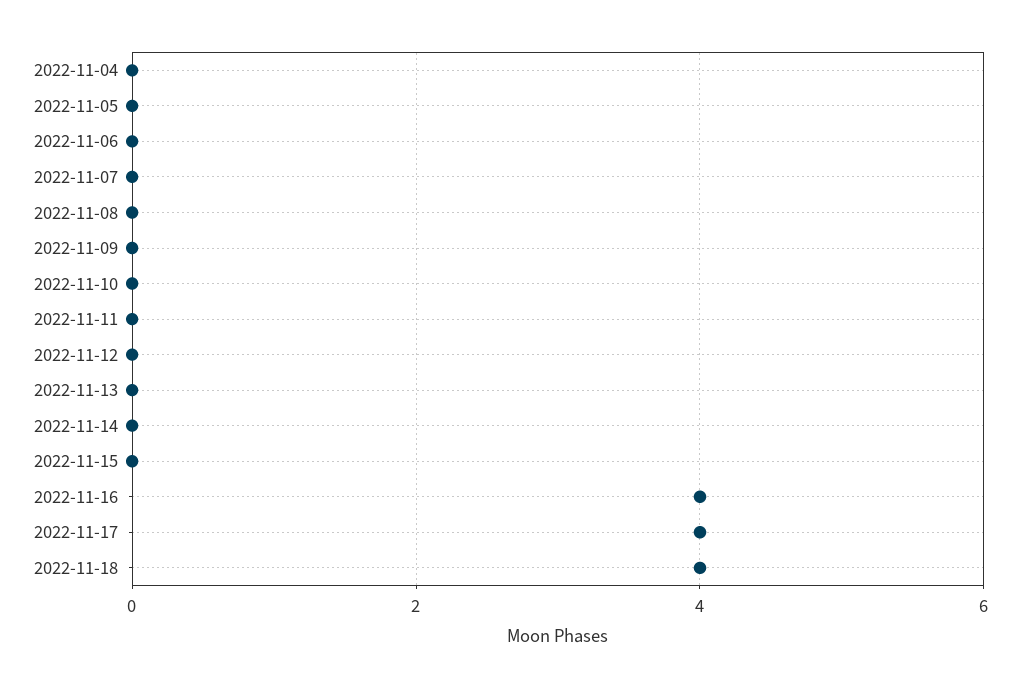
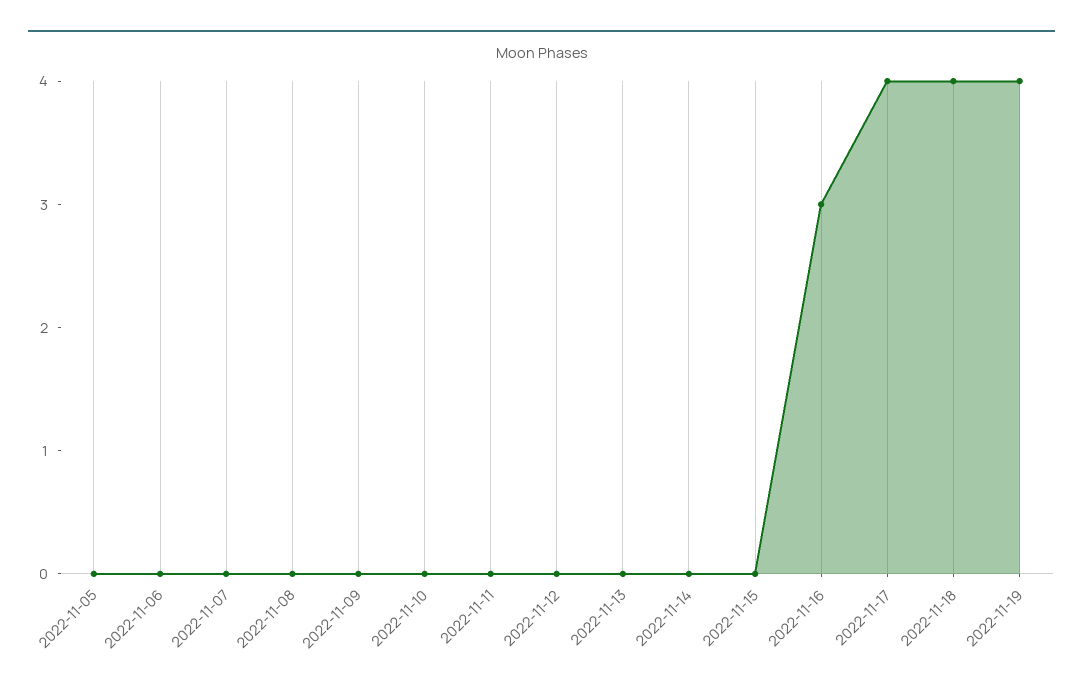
2022-11-04: 0 -> none
2022-11-16: 4 -> 3
2022-11-19: none -> 4

